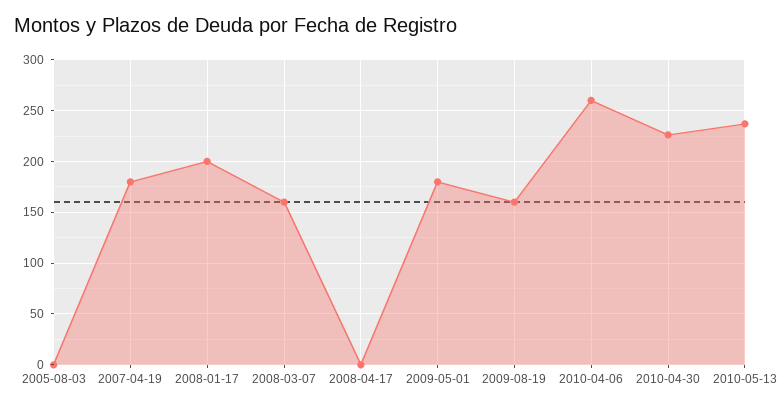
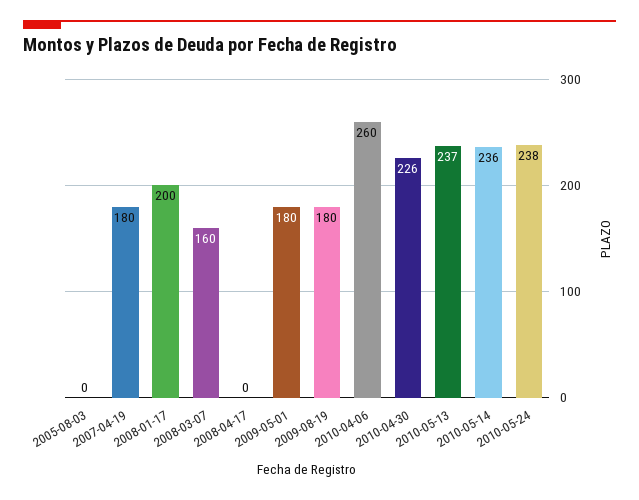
2009-08-19: 160 -> 180
2010-05-14: none -> 236
2010-05-24: none -> 238

